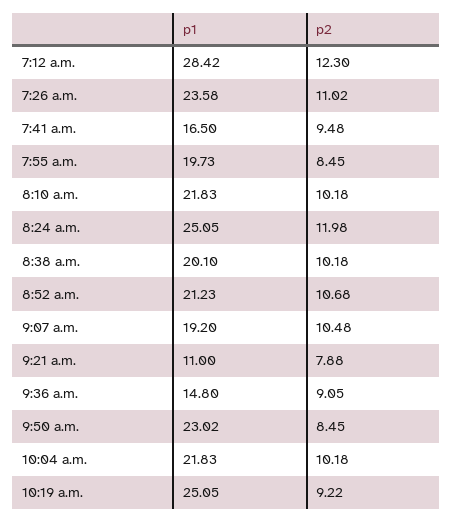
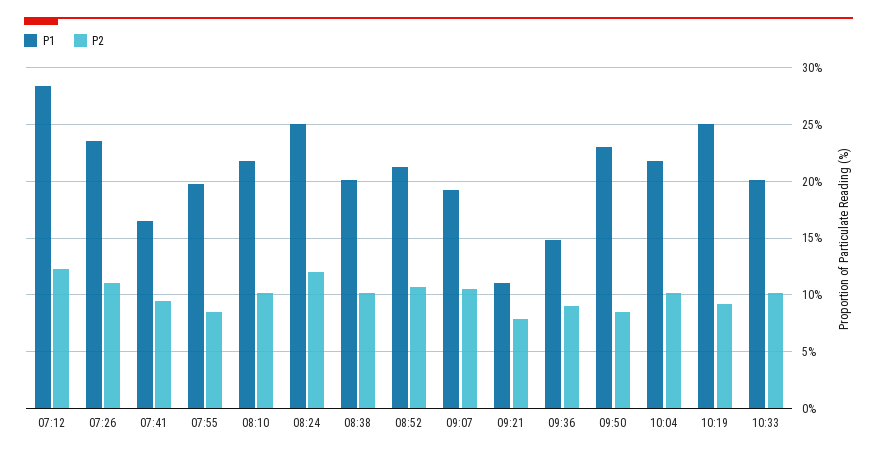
p1, 10:33: none -> 20
p2, 10:33: none -> 10

